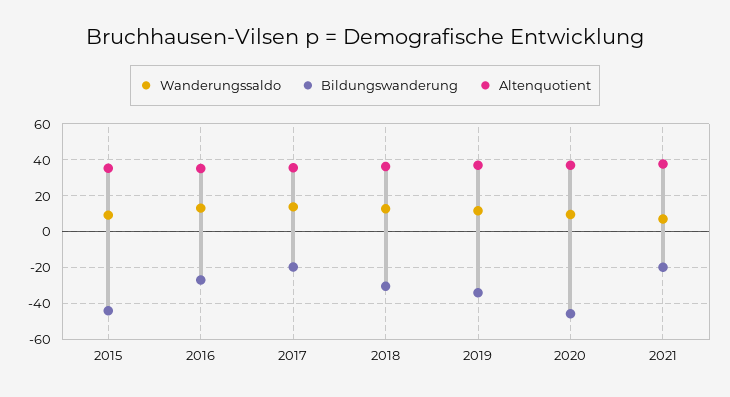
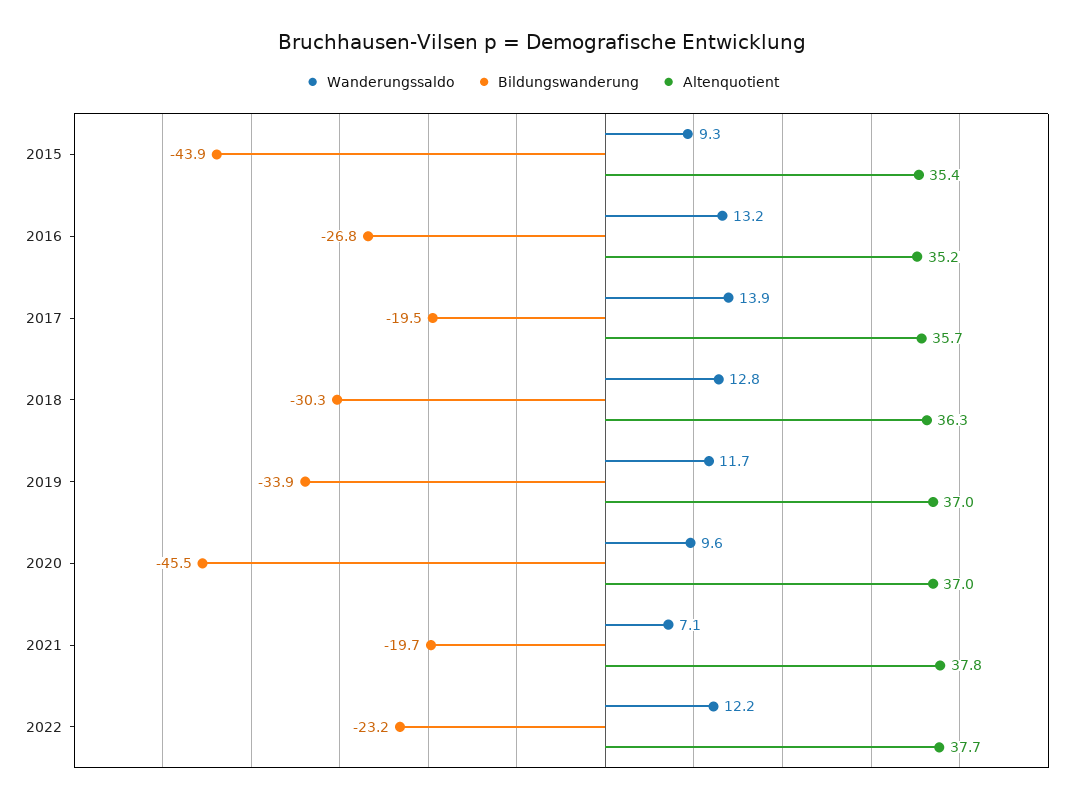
Wanderungssaldo, 2022: none -> 12.2
Bildungswanderung, 2022: none -> -23.2
Altenquotient, 2022: none -> 37.7

